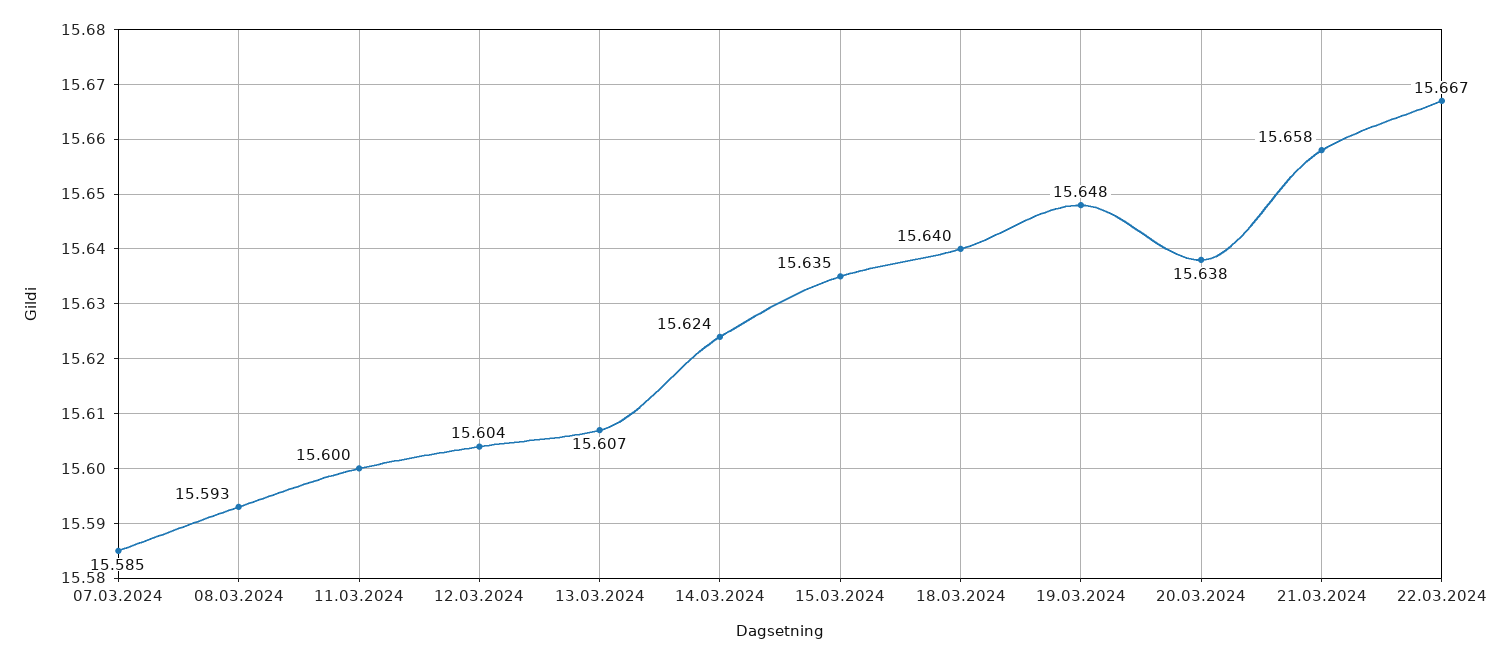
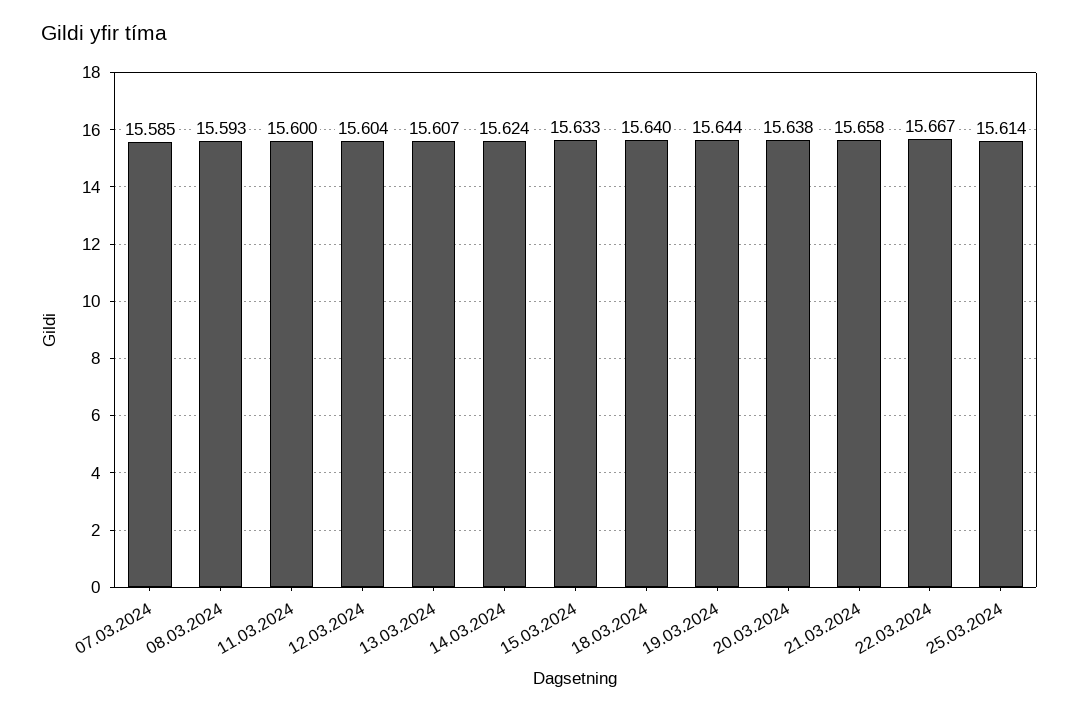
15.03.2024: 15.635 -> 15.633
19.03.2024: 15.648 -> 15.644
25.03.2024: none -> 15.614

